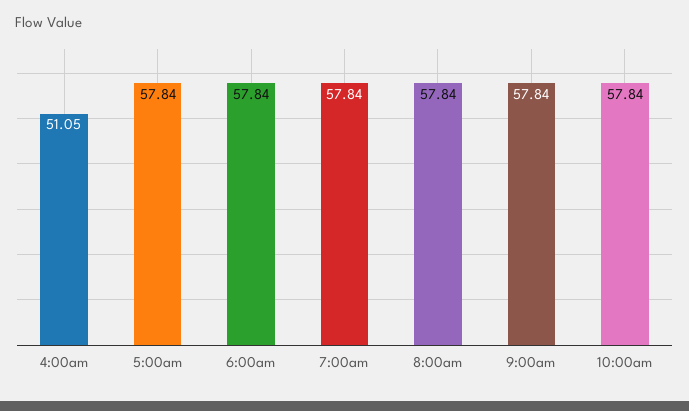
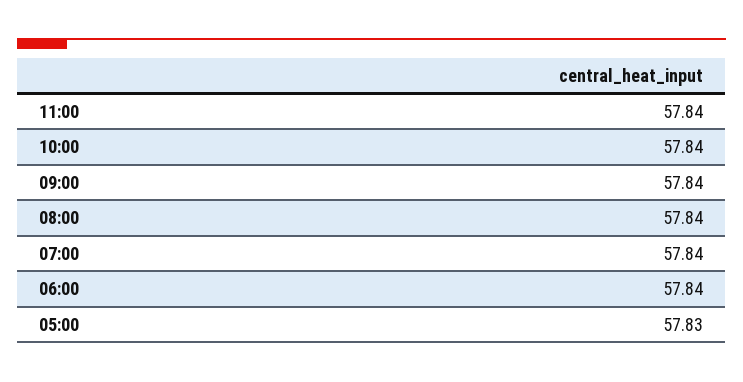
4:00am: 51.05 -> none
5:00am: 57.84 -> 57.83
11:00: none -> 57.84

